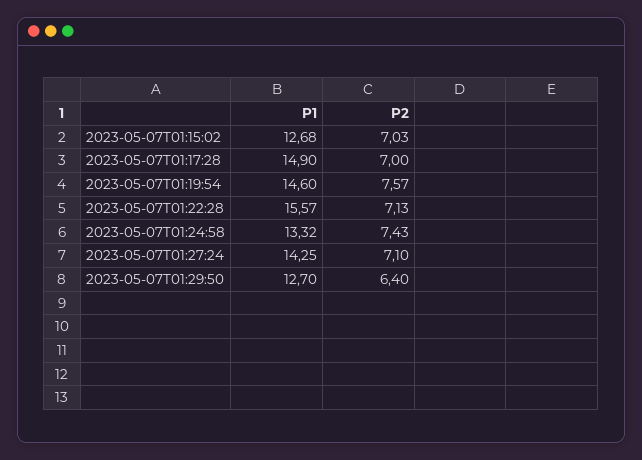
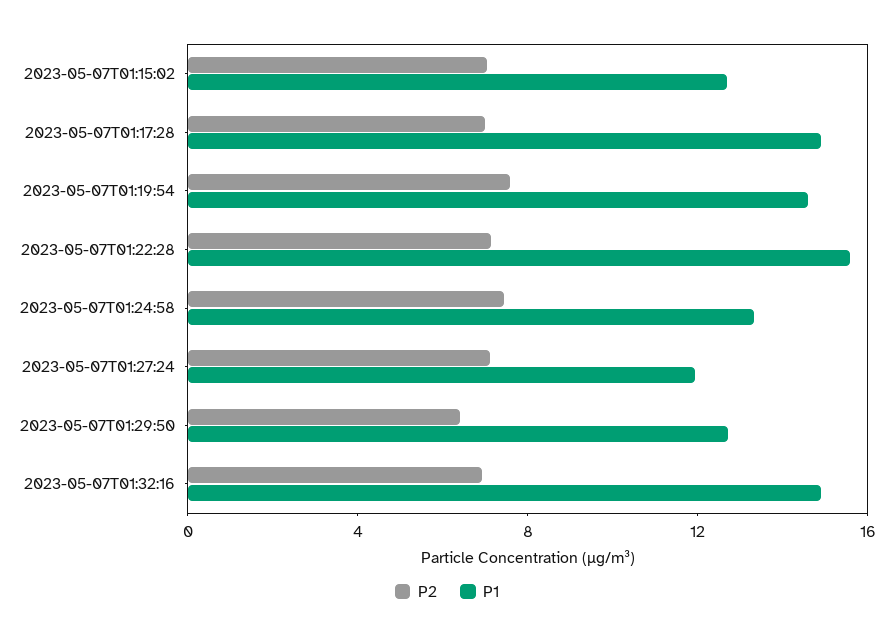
P1, 2023-05-07T01:27:24: 14.25 -> 12
P2, 2023-05-07T01:32:16: none -> 7
P1, 2023-05-07T01:32:16: none -> 15

